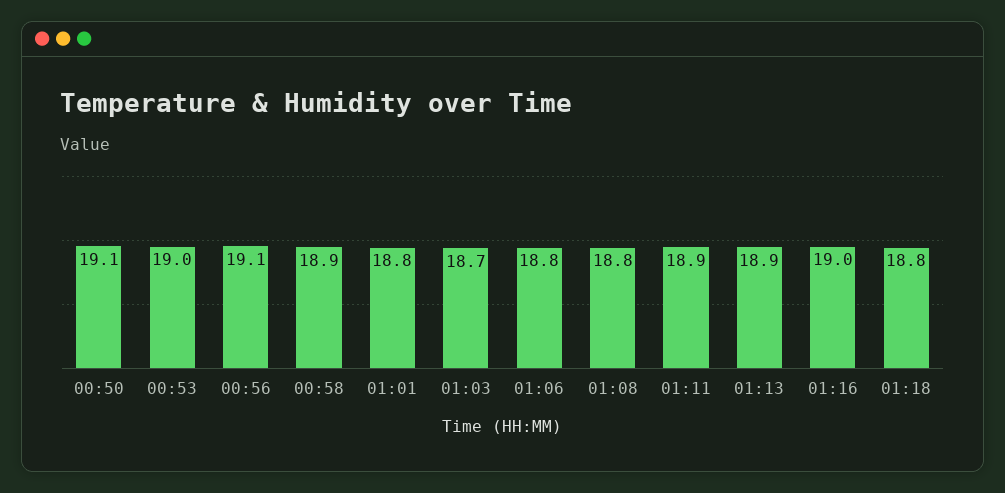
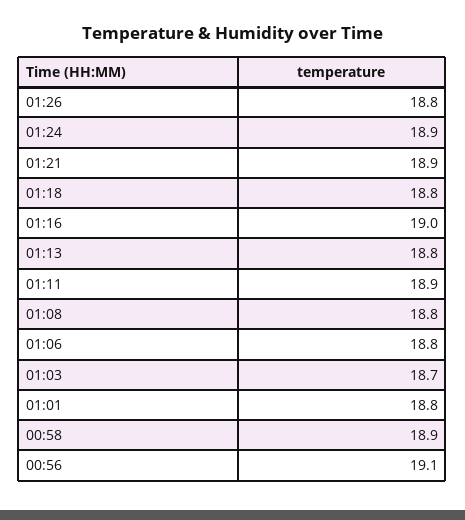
00:50: 19.1 -> none
00:53: 19 -> none
01:13: 18.9 -> 18.8
01:26: none -> 18.8
01:24: none -> 18.9
01:21: none -> 18.9

